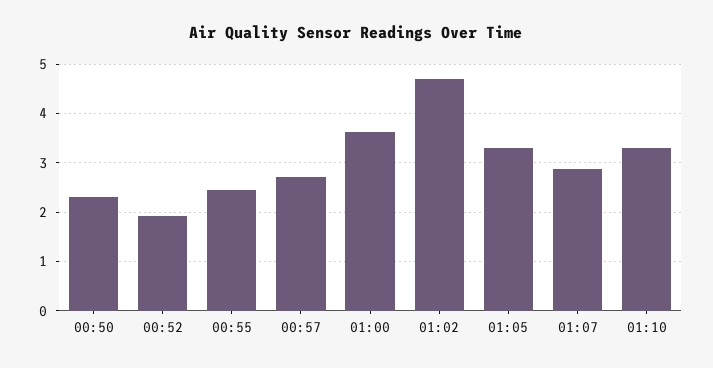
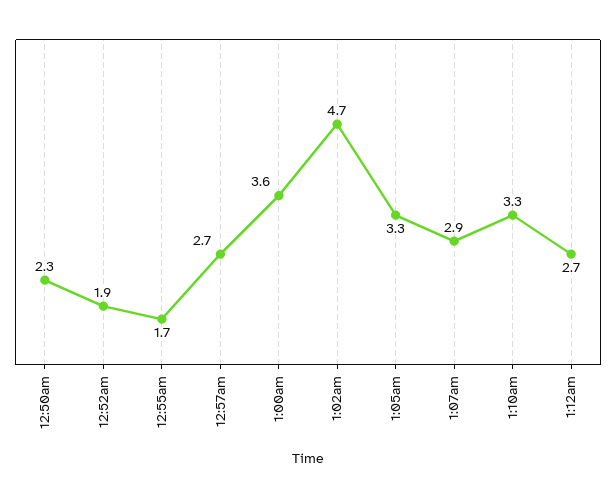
00:55: 2.4 -> 1.7
1:12am: none -> 2.7

